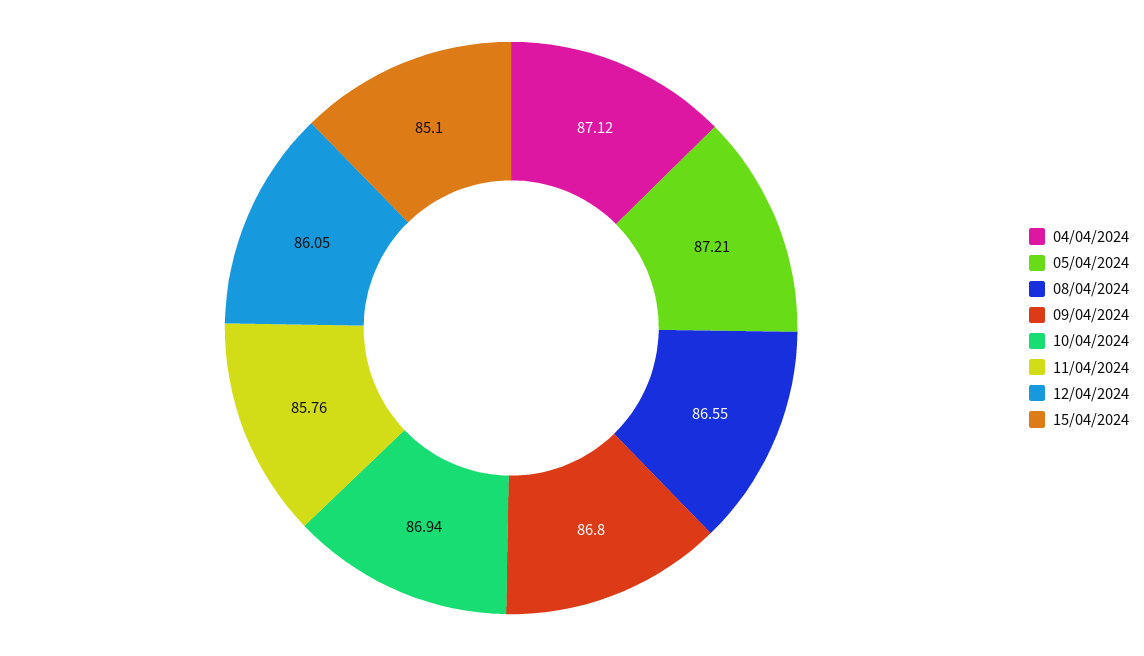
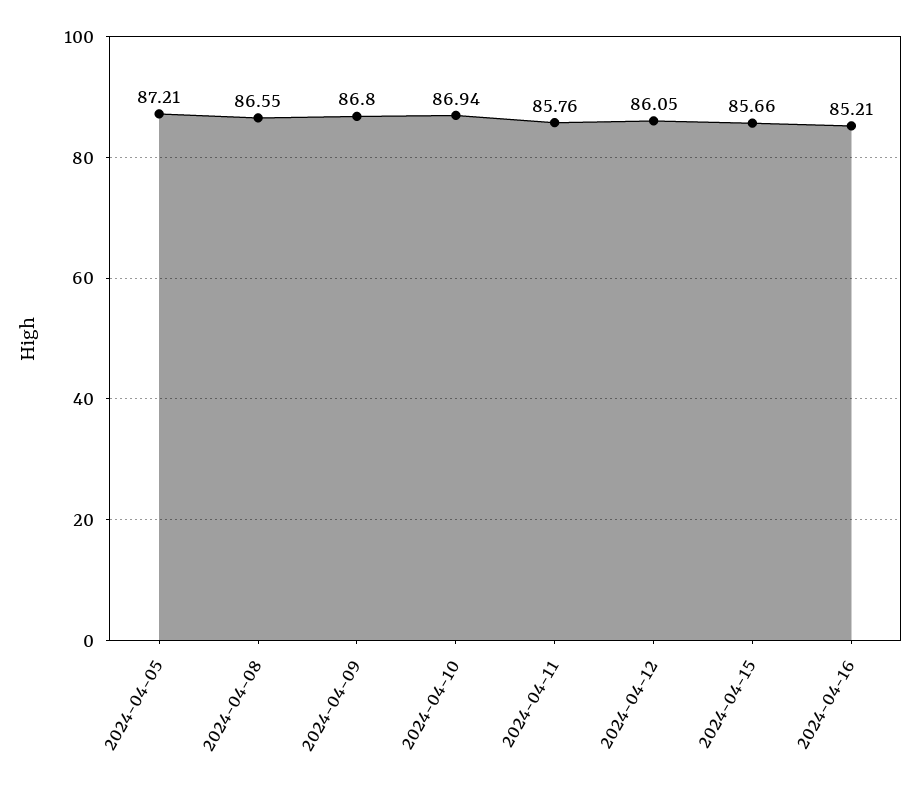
04/04/2024: 87.12 -> none
15/04/2024: 85.1 -> 85.66
2024-04-16: none -> 85.21

